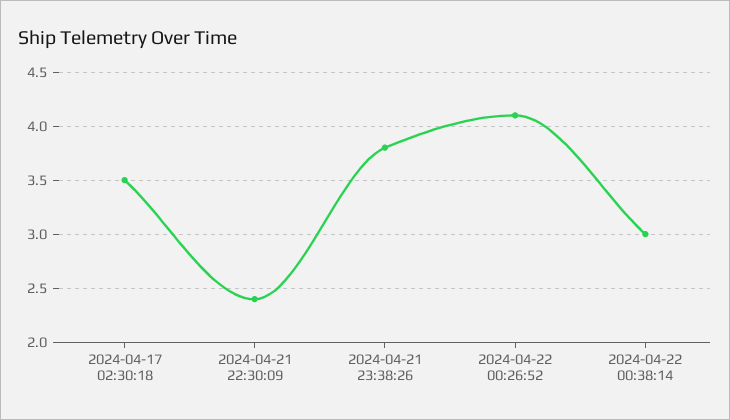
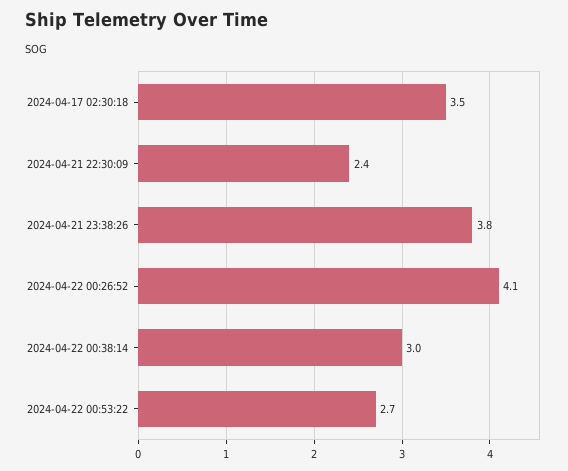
2024-04-22 00:53:22: none -> 2.7

